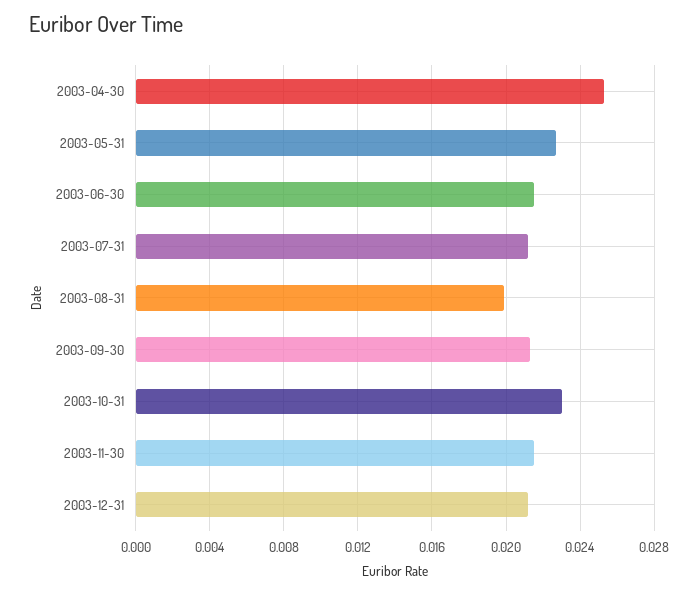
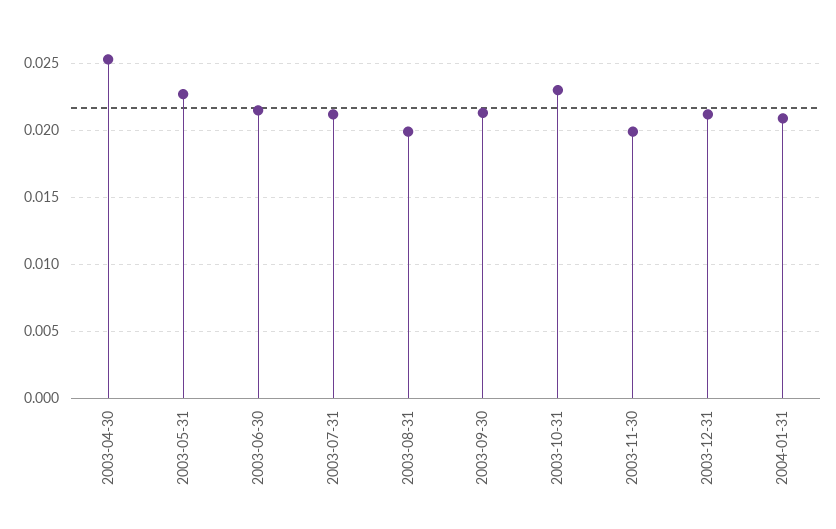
2003-11-30: 0.0215 -> 0.02
2004-01-31: none -> 0.021

